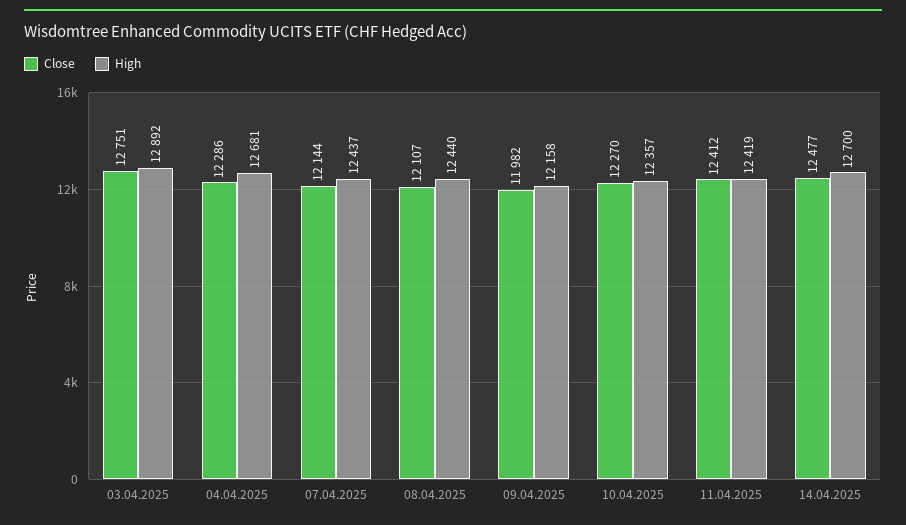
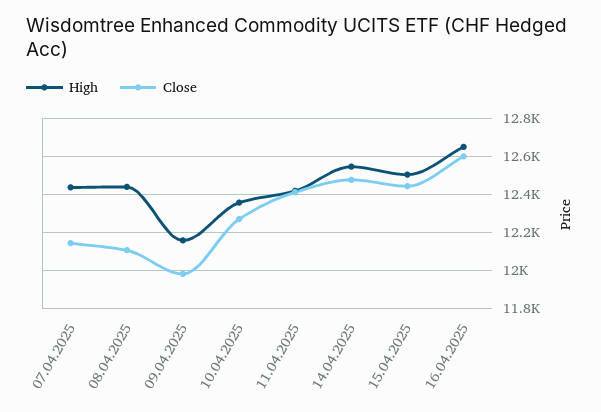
Close, 03.04.2025: 12751 -> none
High, 03.04.2025: 12892 -> none
Close, 04.04.2025: 12286 -> none
High, 04.04.2025: 12681 -> none
High, 14.04.2025: 12700 -> 12550
High, 15.04.2025: none -> 12500
Close, 15.04.2025: none -> 12450
High, 16.04.2025: none -> 12650
Close, 16.04.2025: none -> 12600

